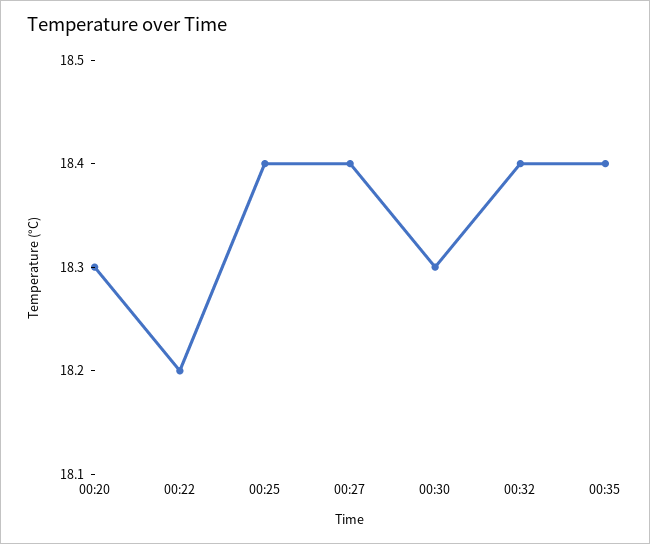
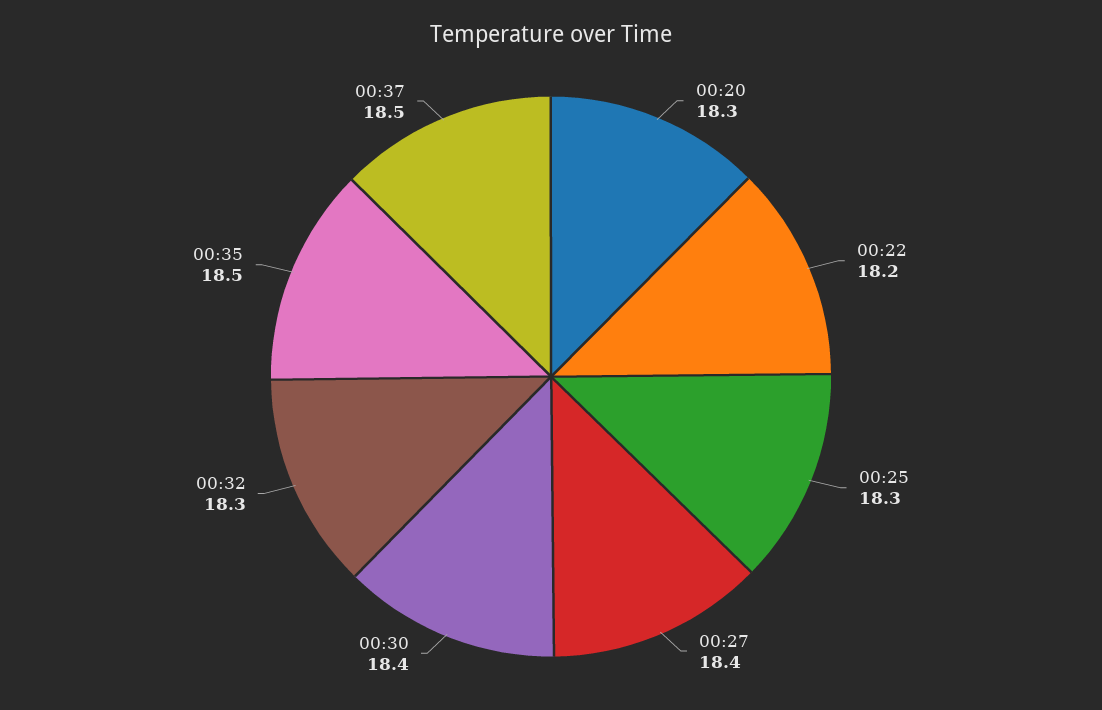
00:25: 18.4 -> 18.3
00:30: 18.3 -> 18.4
00:32: 18.4 -> 18.3
00:35: 18.4 -> 18.5
00:37: none -> 18.5

